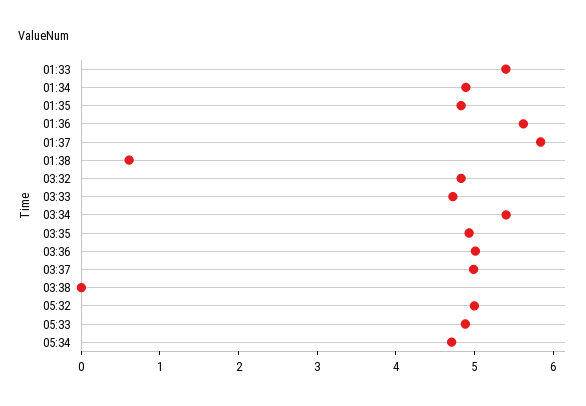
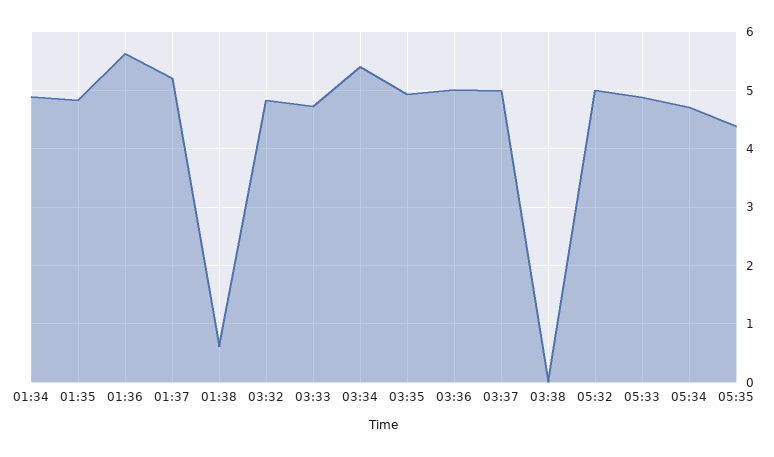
01:33: 5.4 -> none
01:37: 5.8 -> 5.2
05:35: none -> 4.4

